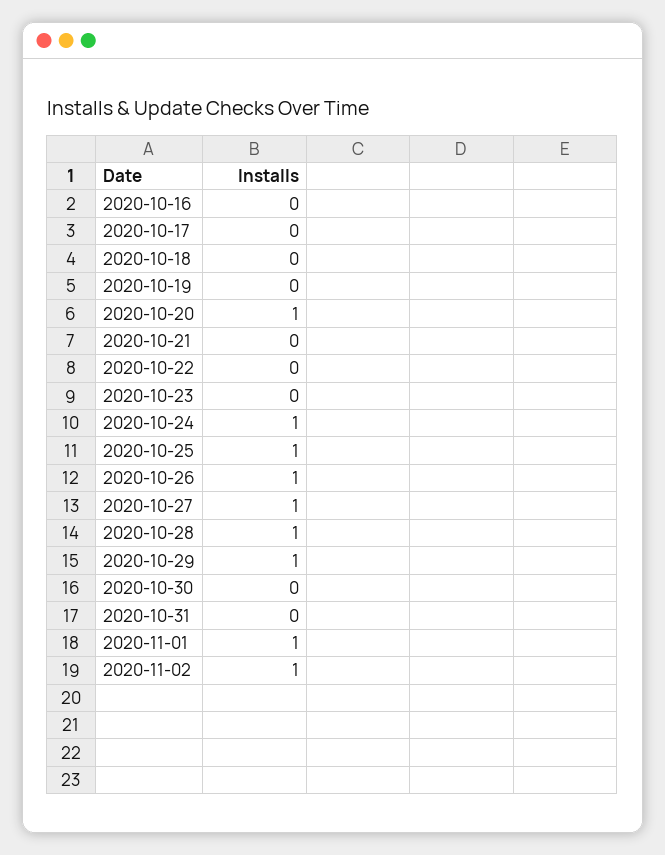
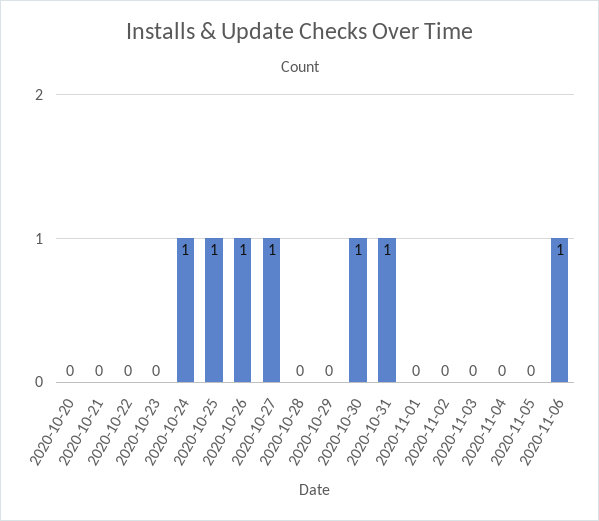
2020-10-16: 0 -> none
2020-10-17: 0 -> none
2020-10-18: 0 -> none
2020-10-19: 0 -> none
2020-10-20: 1 -> 0
2020-10-28: 1 -> 0
2020-10-29: 1 -> 0
2020-10-30: 0 -> 1
2020-10-31: 0 -> 1
2020-11-01: 1 -> 0
2020-11-02: 1 -> 0
2020-11-03: none -> 0
2020-11-04: none -> 0
2020-11-05: none -> 0
2020-11-06: none -> 1

